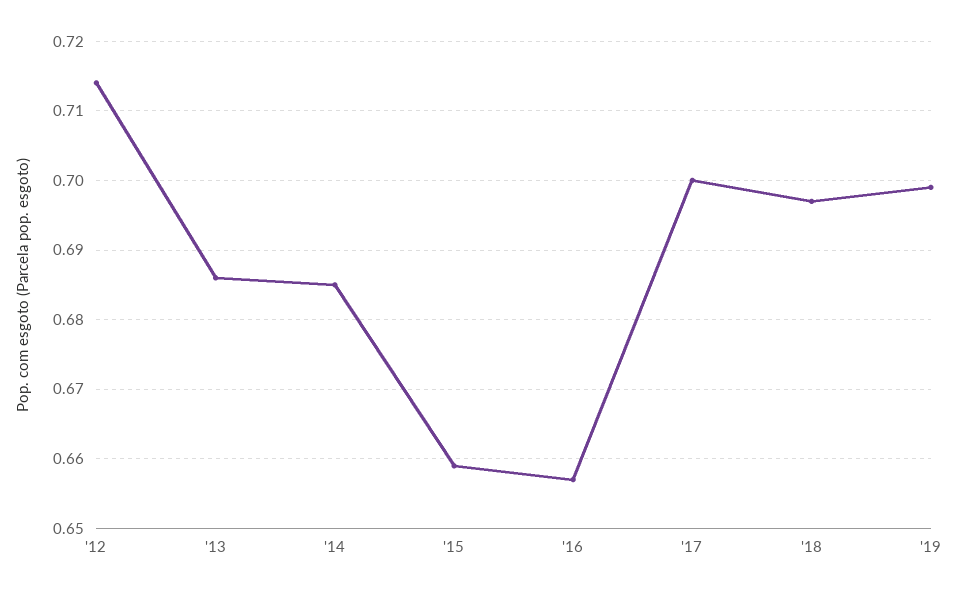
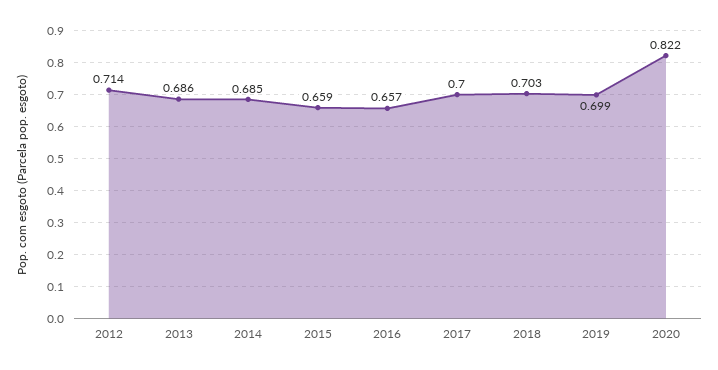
'18: 0.697 -> 0.703
2020: none -> 0.822

